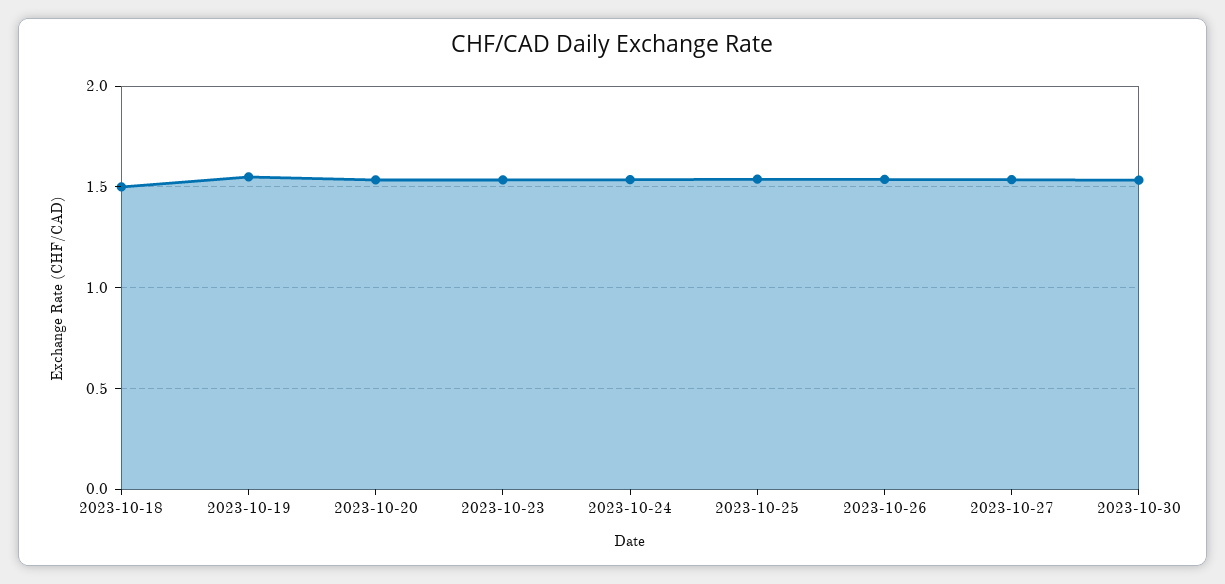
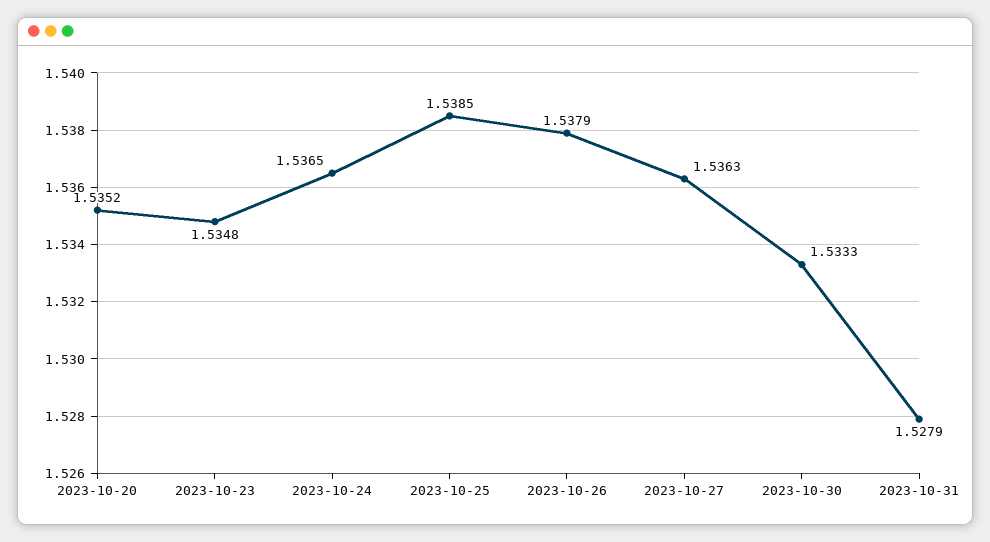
2023-10-18: 1.5 -> none
2023-10-19: 1.55 -> none
2023-10-31: none -> 1.5279

